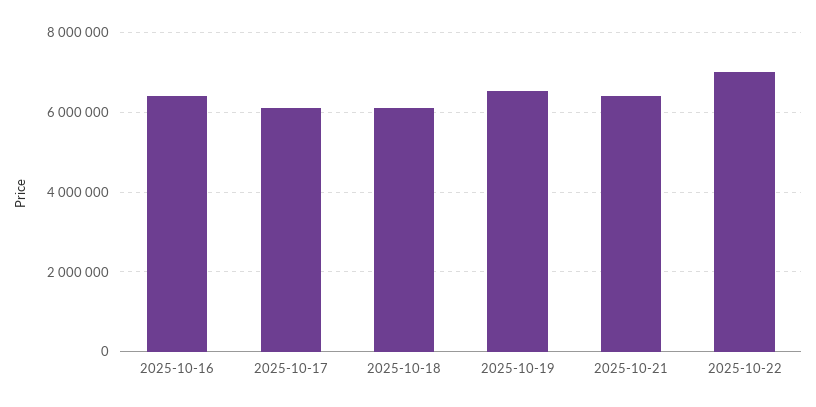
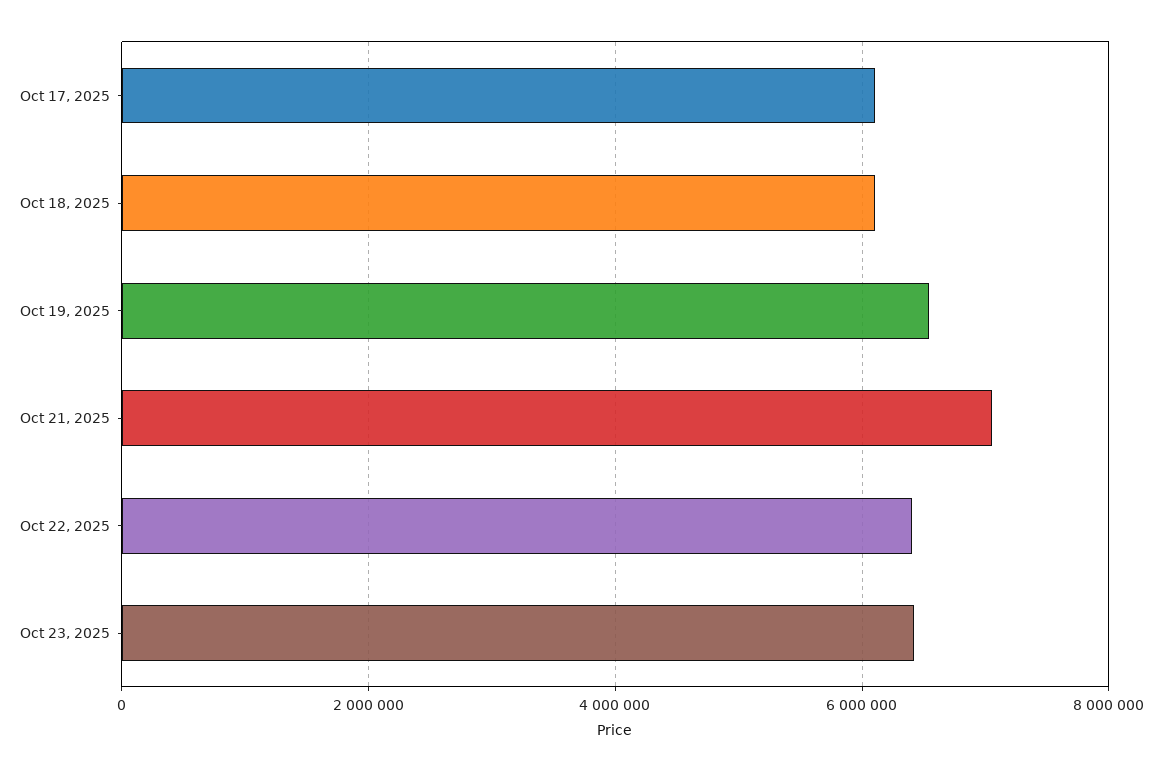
2025-10-16: 6400000 -> none
2025-10-21: 6400000 -> 7000000
2025-10-22: 7000000 -> 6400000
Oct 23, 2025: none -> 6400000

